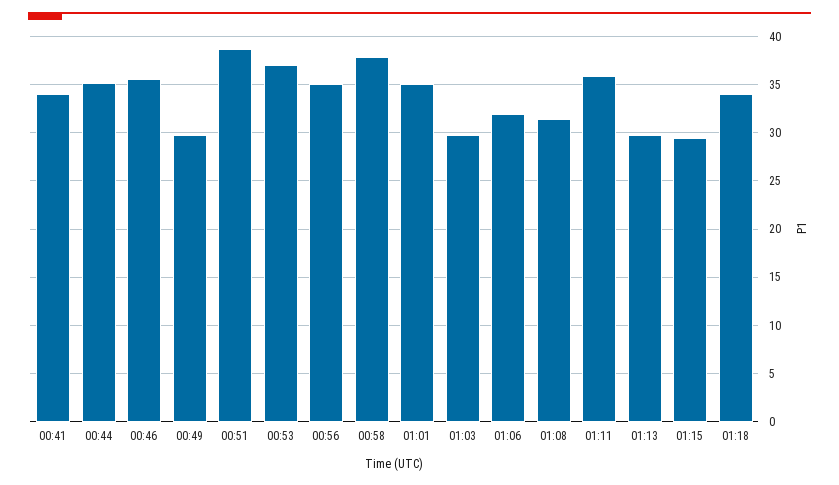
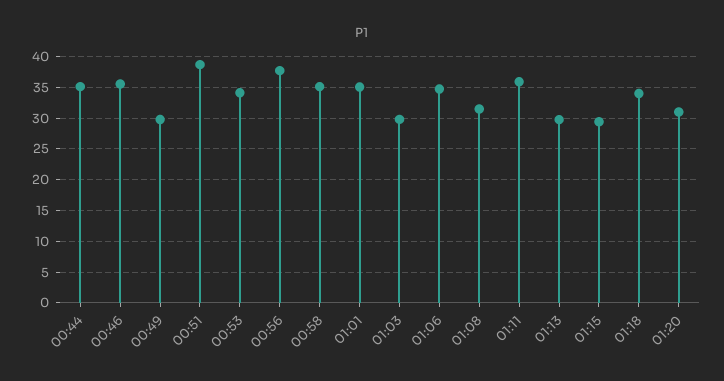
00:41: 34 -> none
00:53: 37 -> 34
00:56: 35 -> 38
00:58: 38 -> 35
01:06: 32 -> 35
01:20: none -> 31

